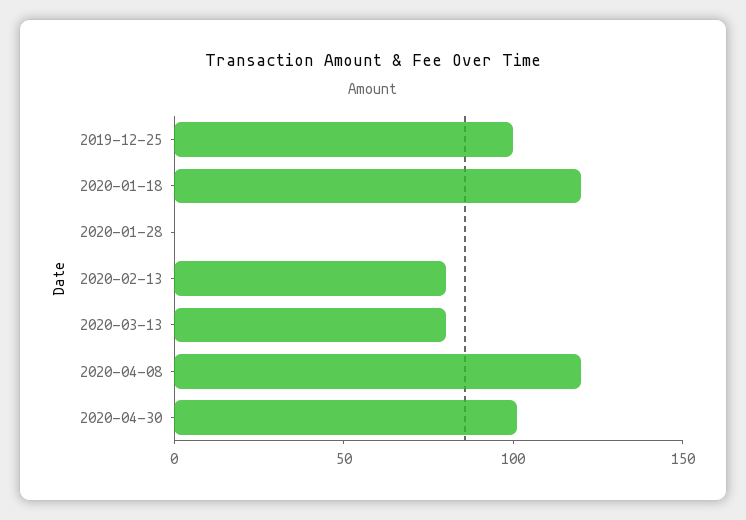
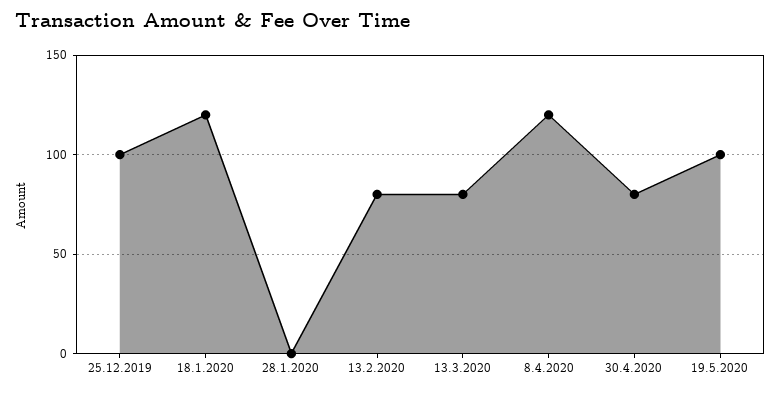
2020-04-30: 100 -> 80
19.5.2020: none -> 100

